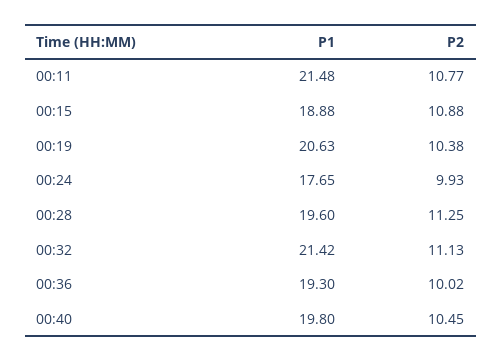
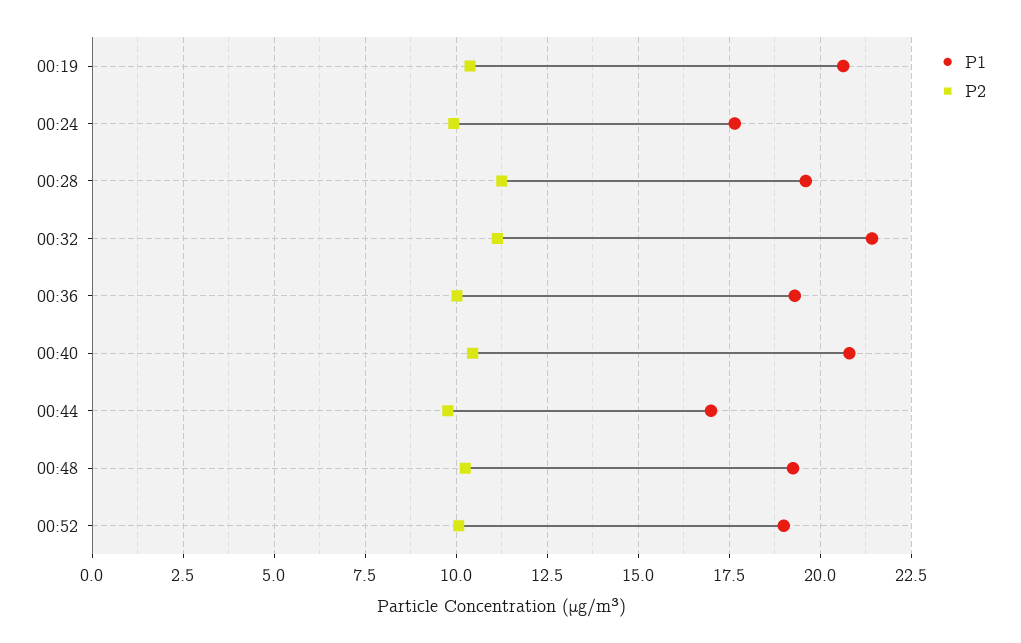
P1, 00:11: 21.48 -> none
P2, 00:11: 10.77 -> none
P1, 00:15: 18.88 -> none
P2, 00:15: 10.88 -> none
P1, 00:40: 19.8 -> 20.75
P1, 00:44: none -> 17
P2, 00:44: none -> 9.75
P1, 00:48: none -> 19.25
P2, 00:48: none -> 10.25
P1, 00:52: none -> 19
P2, 00:52: none -> 10

